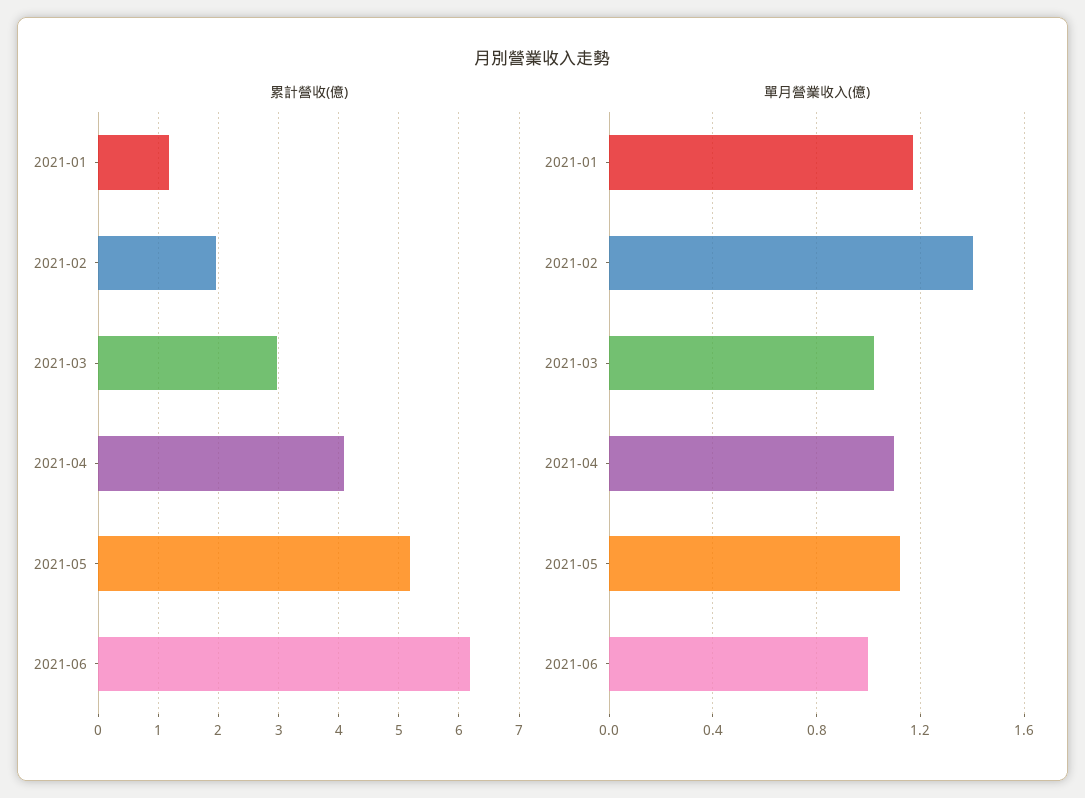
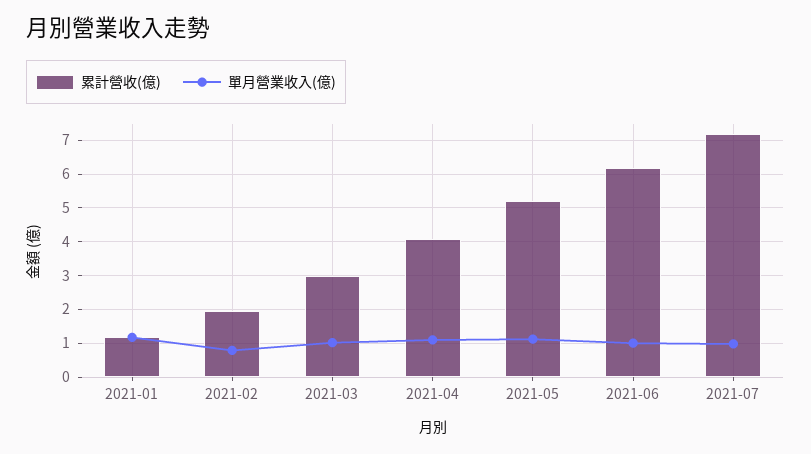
單月營業收入(億), 2021-02: 1.4 -> 0.8
累計營收(億), 2021-07: none -> 7.2
單月營業收入(億), 2021-07: none -> 1

